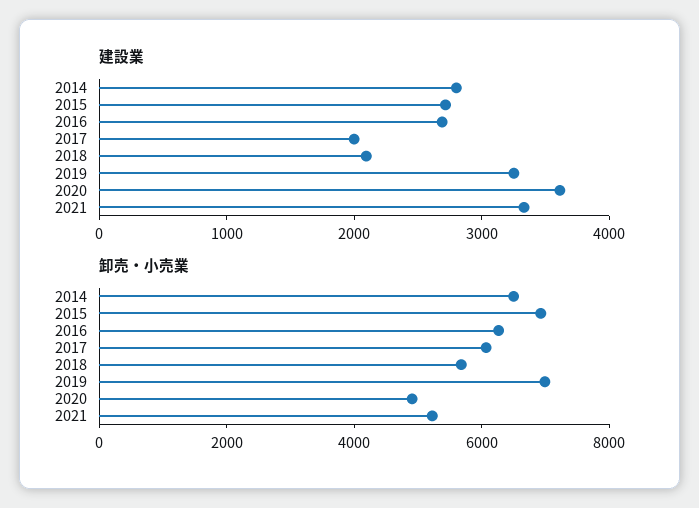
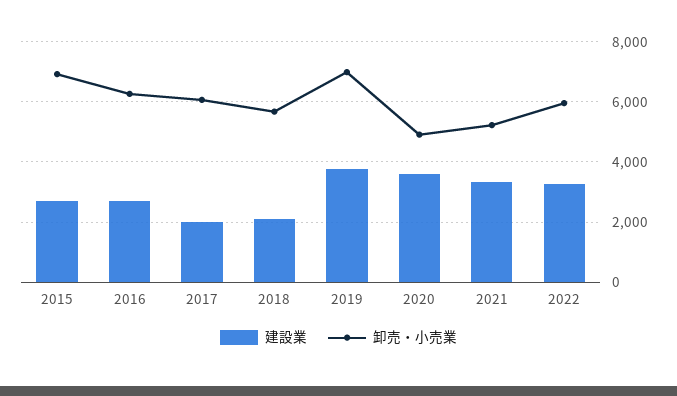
建設業, 2014: 2800 -> none
建設業, 2019: 3200 -> 3800
卸売・小売業, 2014: 6500 -> none
建設業, 2022: none -> 3200
卸売・小売業, 2022: none -> 6000

